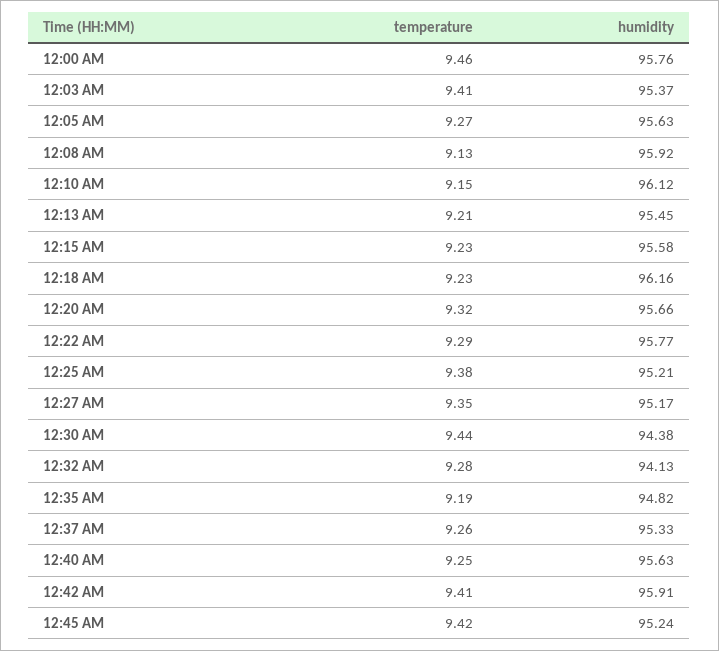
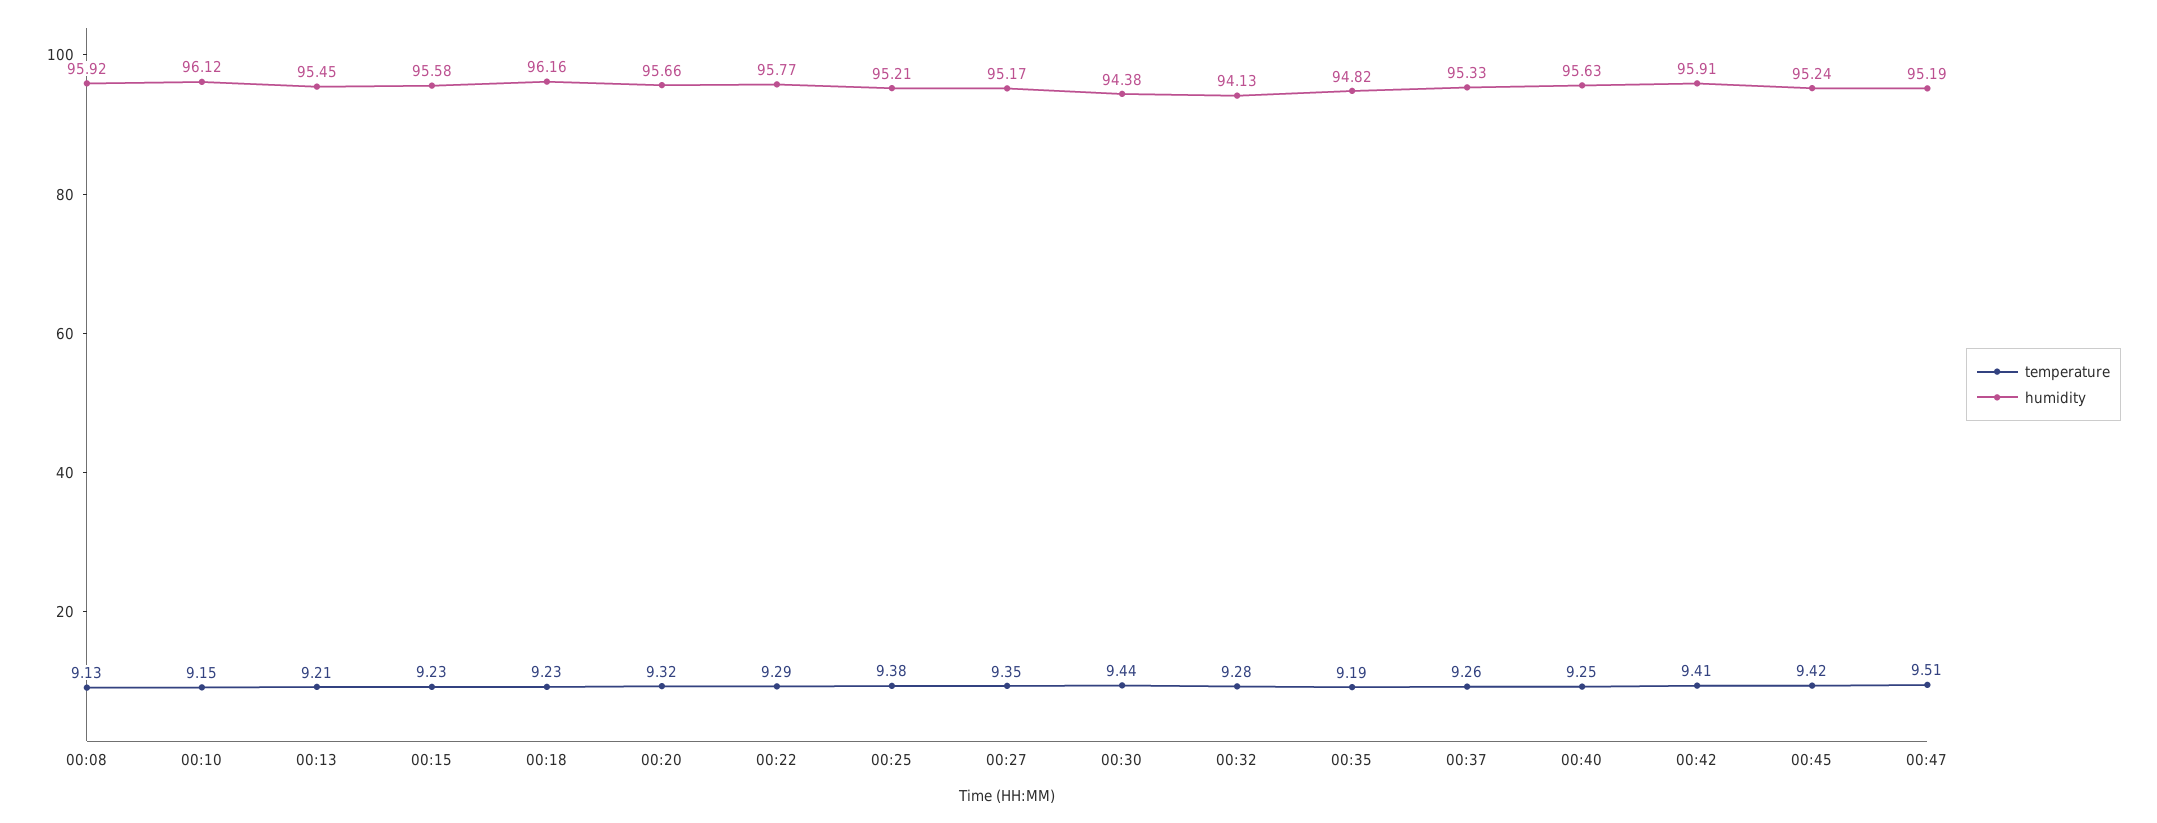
temperature, 12:00 AM: 9.46 -> none
humidity, 12:00 AM: 95.76 -> none
temperature, 12:03 AM: 9.41 -> none
humidity, 12:03 AM: 95.37 -> none
temperature, 12:05 AM: 9.27 -> none
humidity, 12:05 AM: 95.63 -> none
temperature, 00:47: none -> 9.51
humidity, 00:47: none -> 95.19

